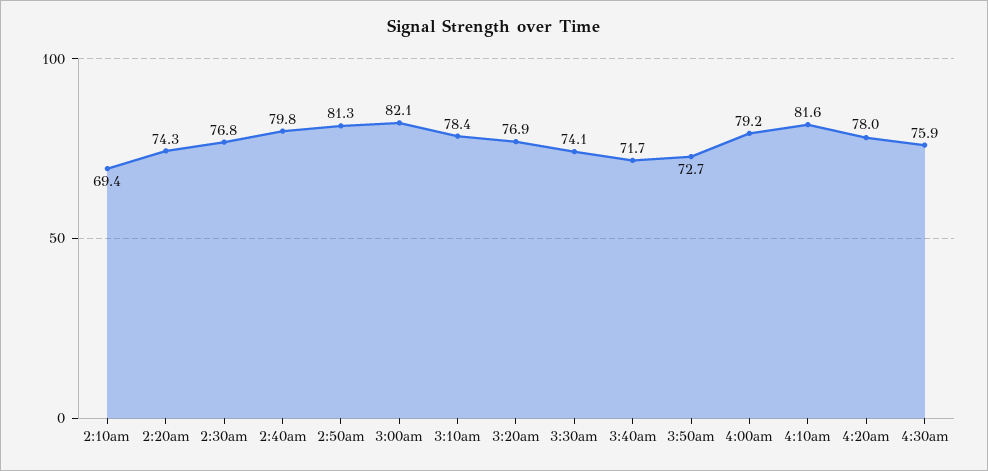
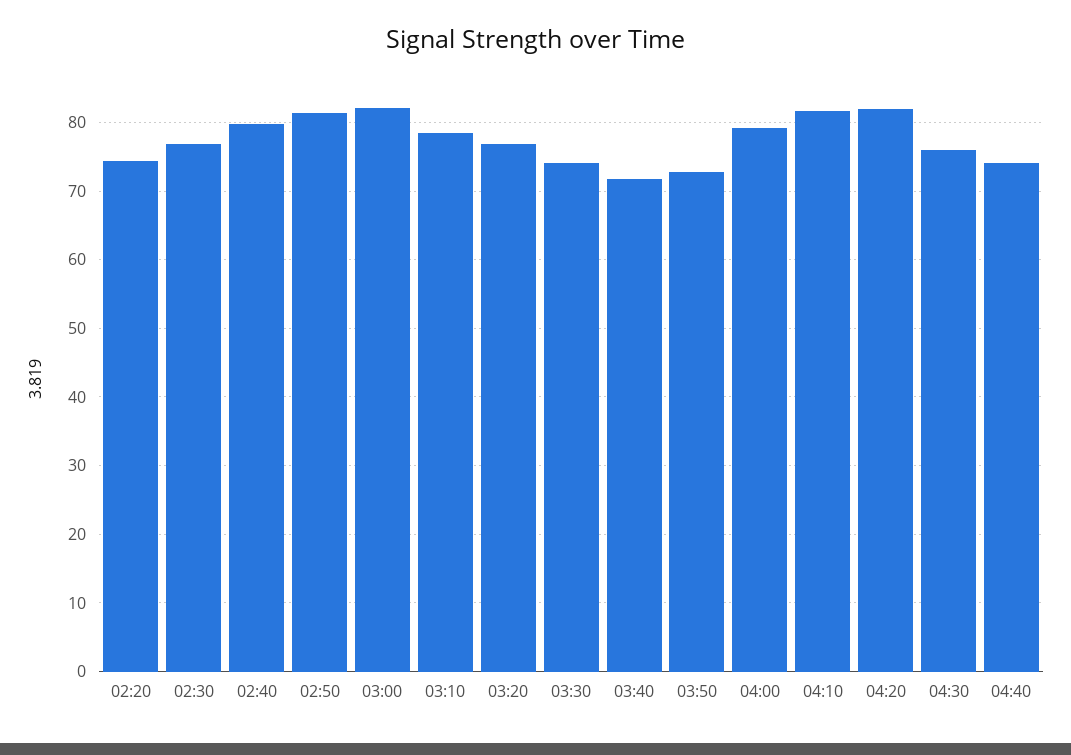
2:10am: 69.4 -> none
4:20am: 78 -> 82
04:40: none -> 74

